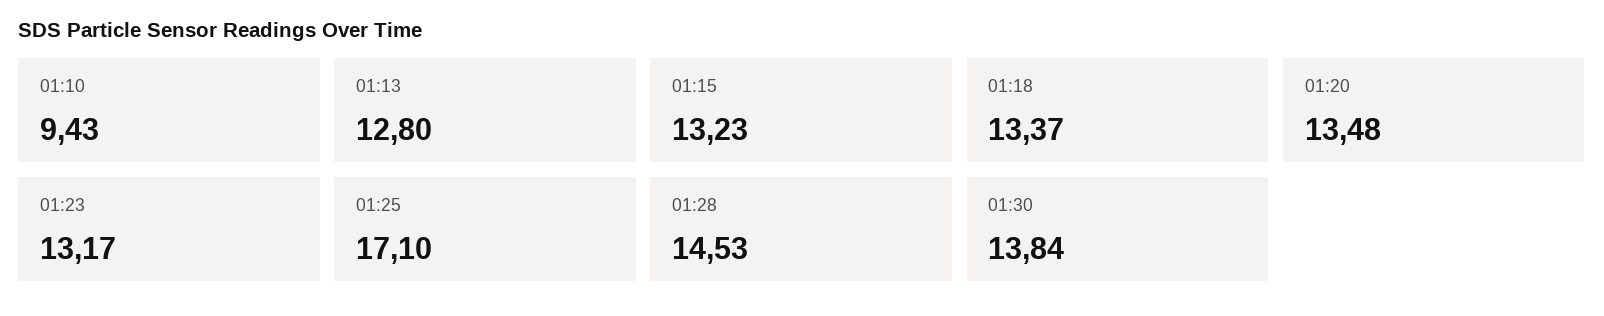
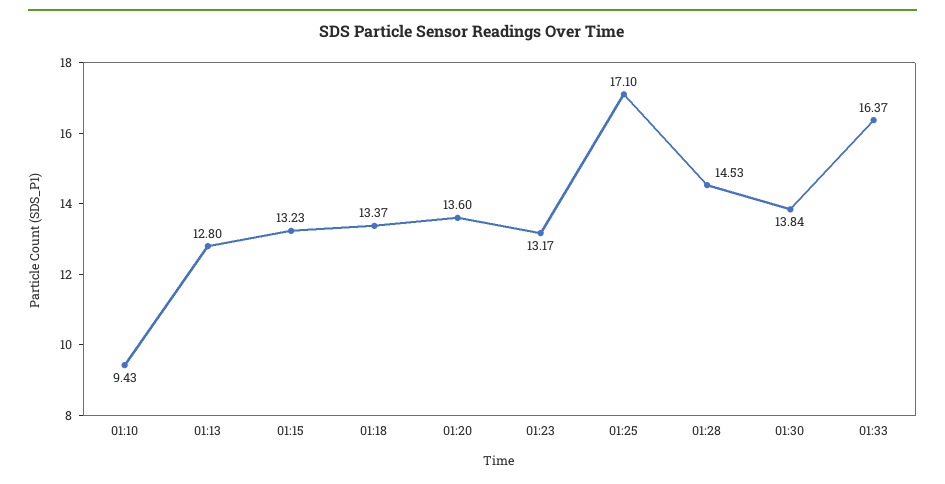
01:20: 13.48 -> 13.6
01:33: none -> 16.37

